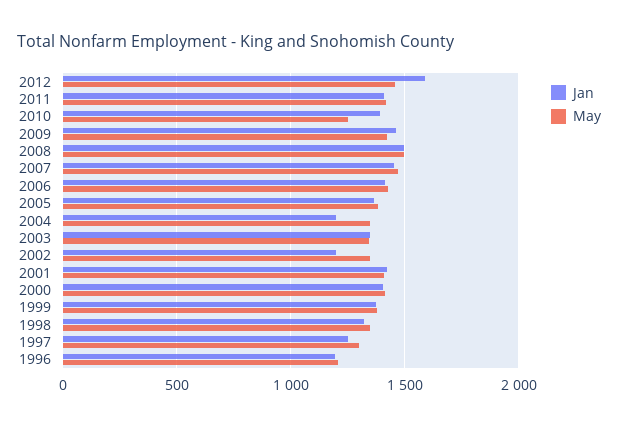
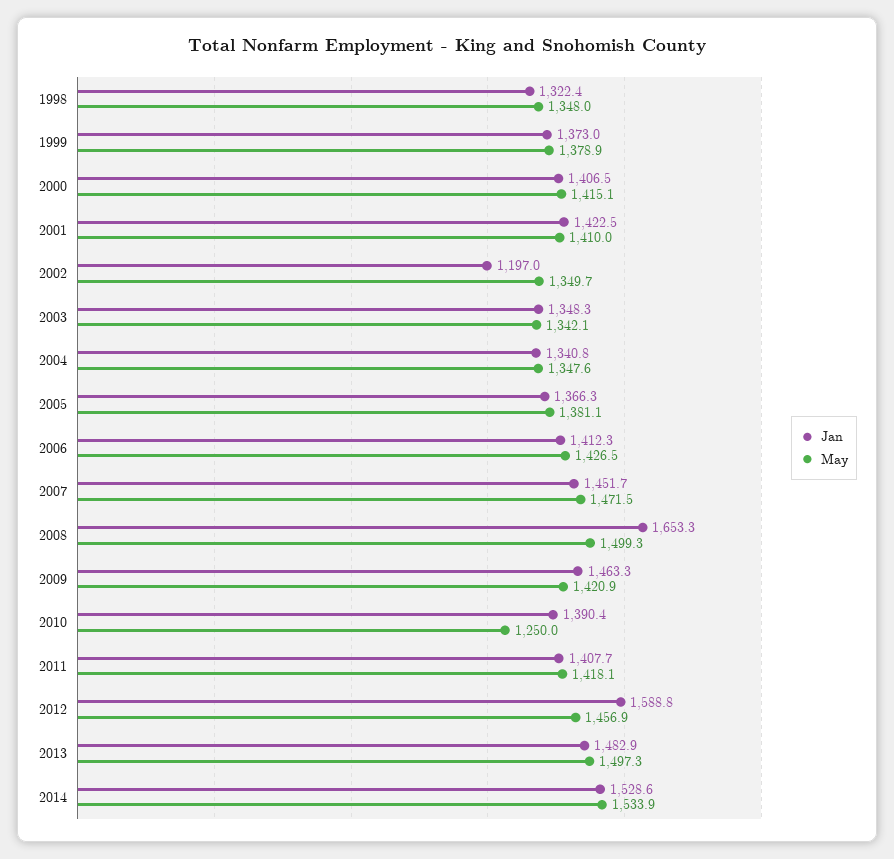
Jan, 2008: 1500 -> 1653.3
Jan, 2004: 1200 -> 1340.8
Jan, 1997: 1250 -> none
May, 1997: 1300 -> none
Jan, 1996: 1200 -> none
May, 1996: 1200 -> none
Jan, 2013: none -> 1482.9
May, 2013: none -> 1497.3
Jan, 2014: none -> 1528.6
May, 2014: none -> 1533.9

